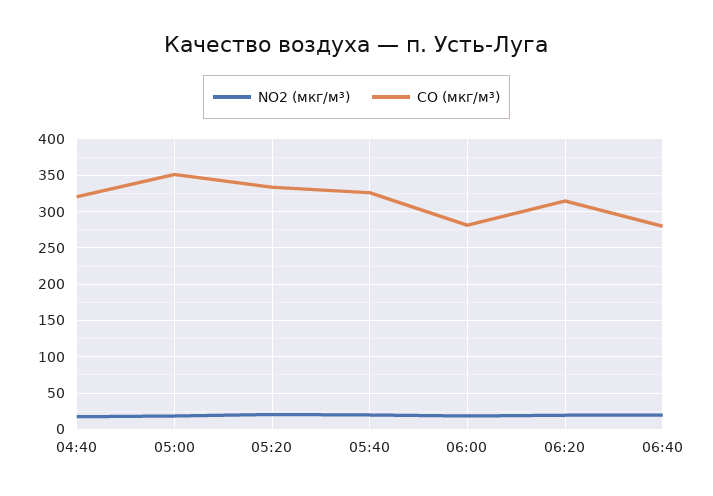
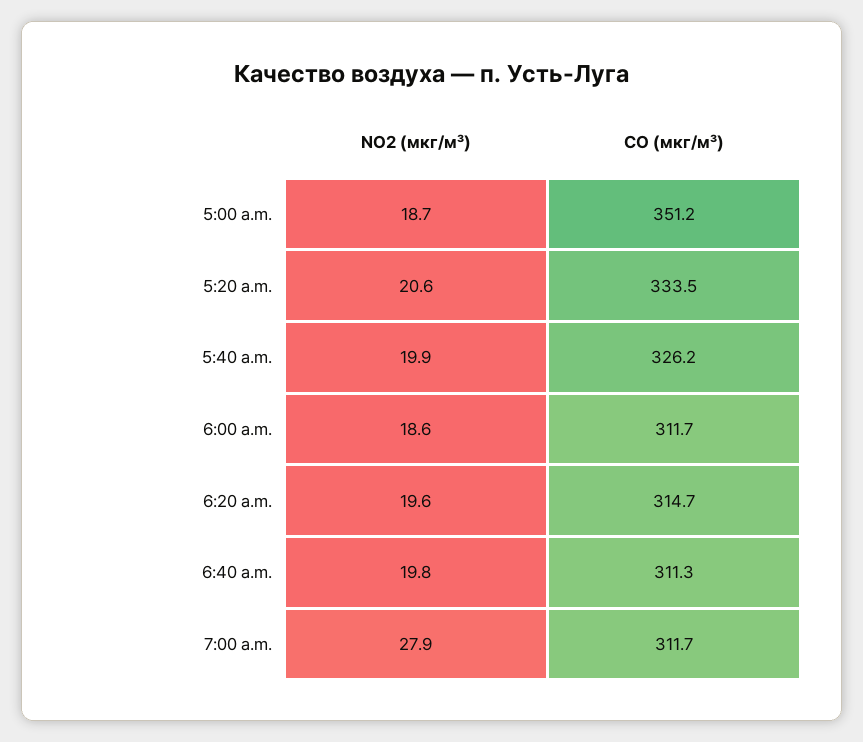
NO2 (мкг/м³), 04:40: 20 -> none
CO (мкг/м³), 04:40: 320 -> none
CO (мкг/м³), 06:00: 280 -> 311.7
CO (мкг/м³), 06:40: 280 -> 311.3
NO2 (мкг/м³), 7:00 a.m.: none -> 27.9
CO (мкг/м³), 7:00 a.m.: none -> 311.7

